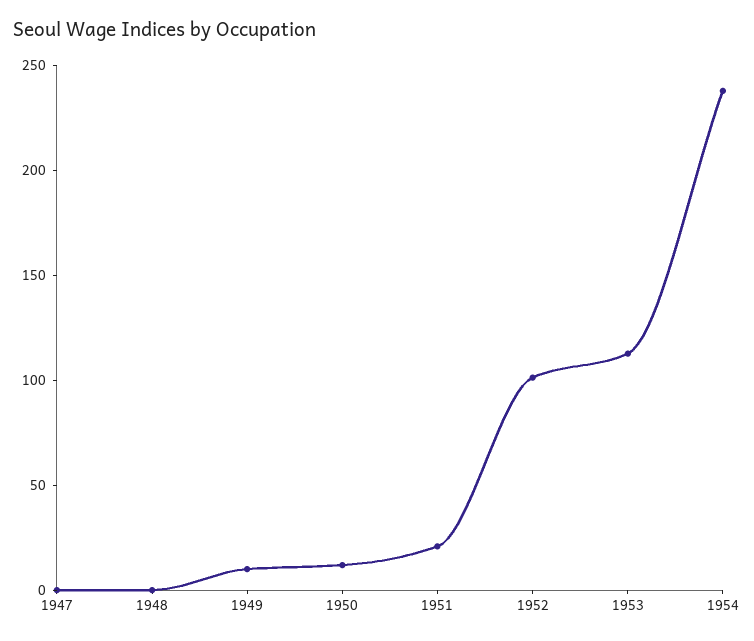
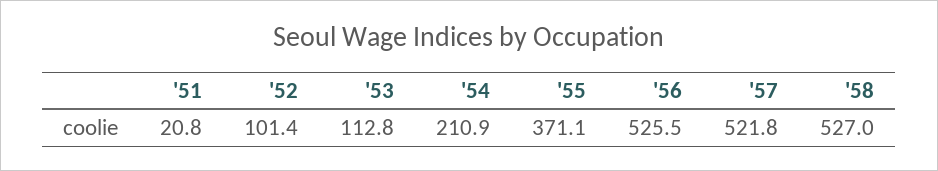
1947: 0 -> none
1948: 0 -> none
1949: 10 -> none
1950: 10 -> none
1954: 240 -> 210.9
'55: none -> 371.1
'56: none -> 525.5
'57: none -> 521.8
'58: none -> 527

